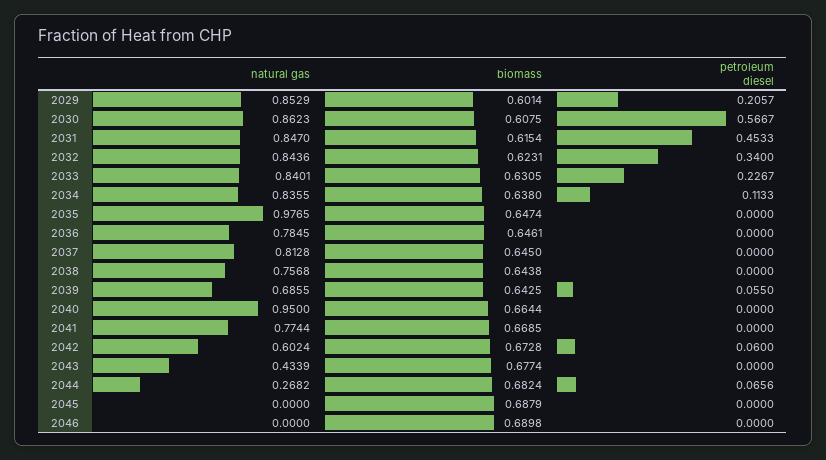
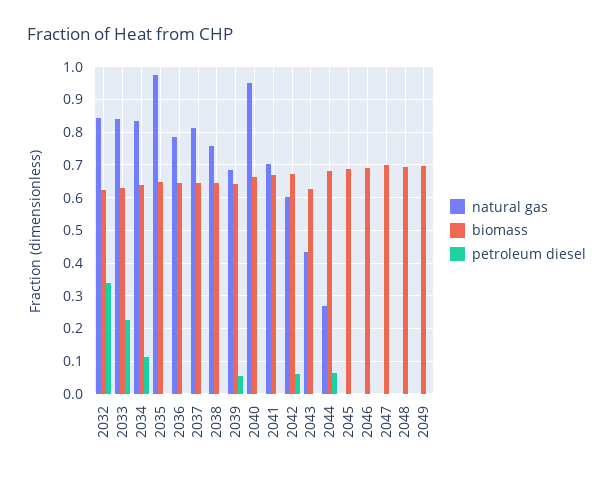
natural gas, 2029: 0.8529 -> none
biomass, 2029: 0.6014 -> none
petroleum diesel, 2029: 0.2057 -> none
natural gas, 2030: 0.8623 -> none
biomass, 2030: 0.6075 -> none
petroleum diesel, 2030: 0.5667 -> none
natural gas, 2031: 0.847 -> none
biomass, 2031: 0.6154 -> none
petroleum diesel, 2031: 0.4533 -> none
natural gas, 2041: 0.7744 -> 0.7
biomass, 2043: 0.6774 -> 0.62
natural gas, 2047: none -> 0
biomass, 2047: none -> 0.7
petroleum diesel, 2047: none -> 0
natural gas, 2048: none -> 0
biomass, 2048: none -> 0.7
petroleum diesel, 2048: none -> 0
natural gas, 2049: none -> 0
biomass, 2049: none -> 0.7
petroleum diesel, 2049: none -> 0

